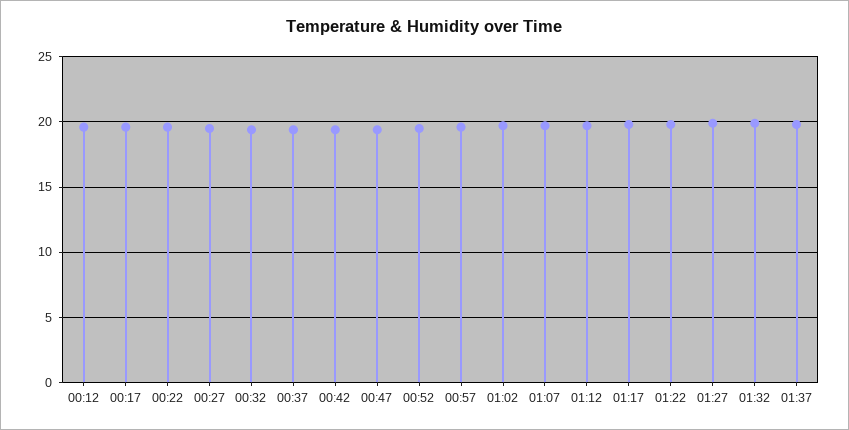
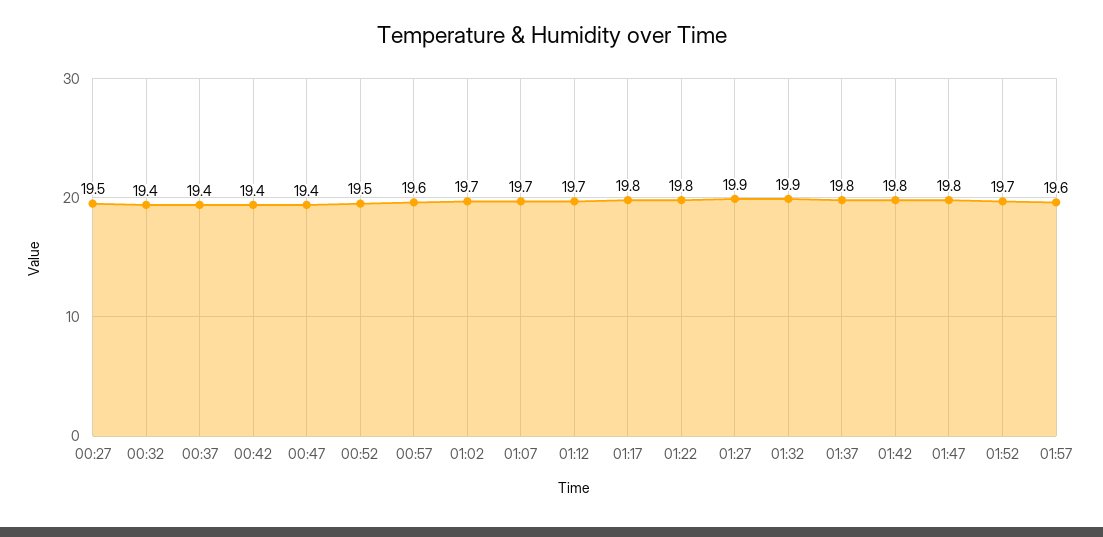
00:12: 19.5 -> none
00:17: 19.5 -> none
00:22: 19.5 -> none
01:42: none -> 19.8
01:47: none -> 19.8
01:52: none -> 19.7
01:57: none -> 19.6

